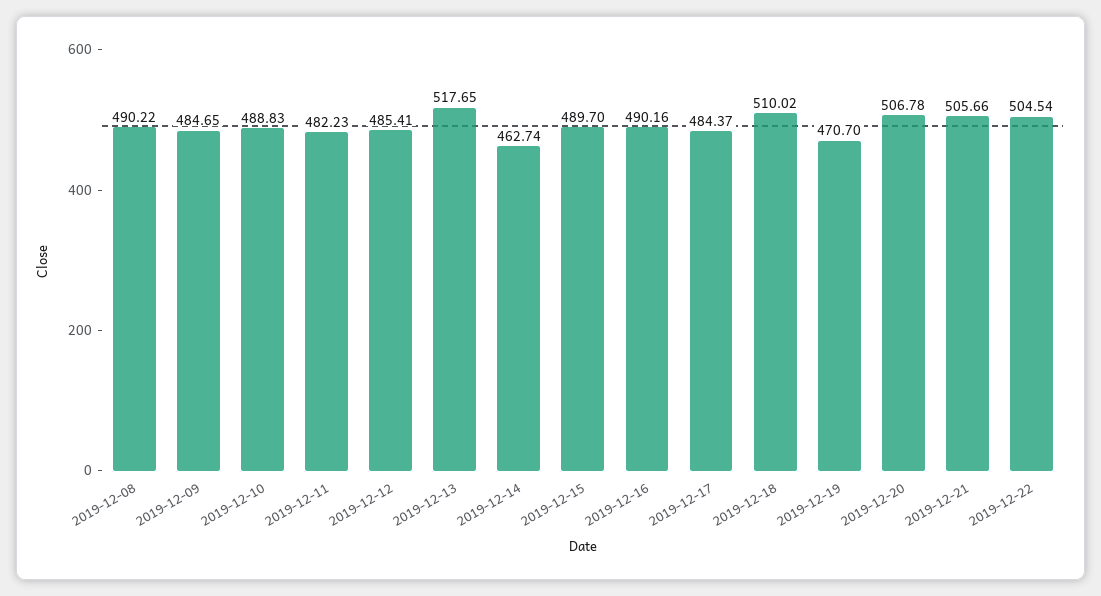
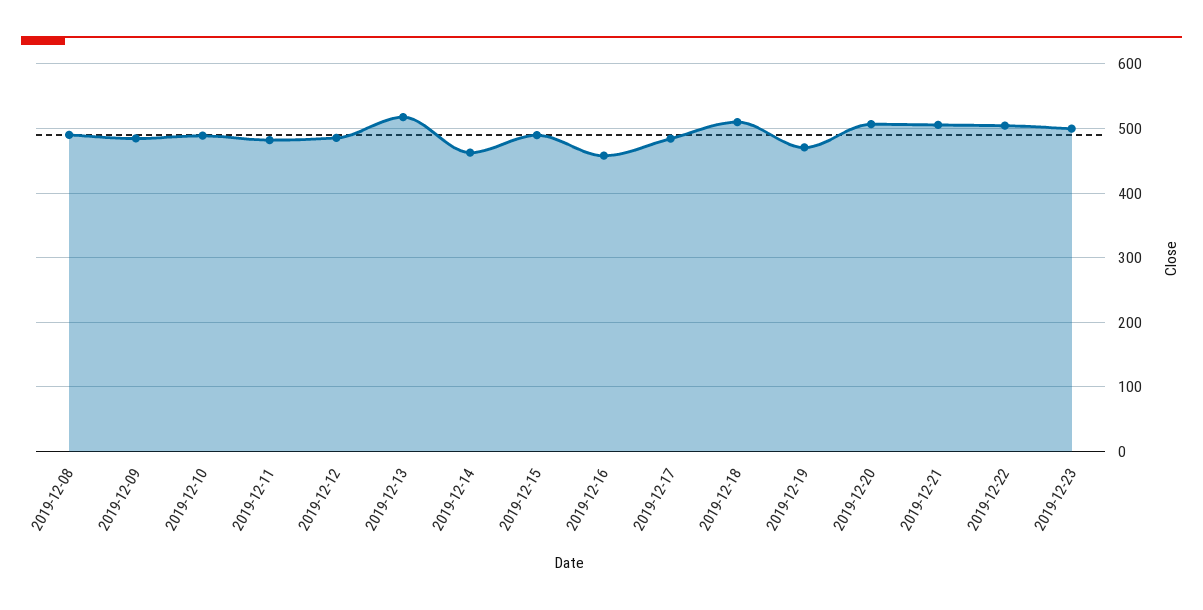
2019-12-16: 490.16 -> 460
2019-12-23: none -> 500

